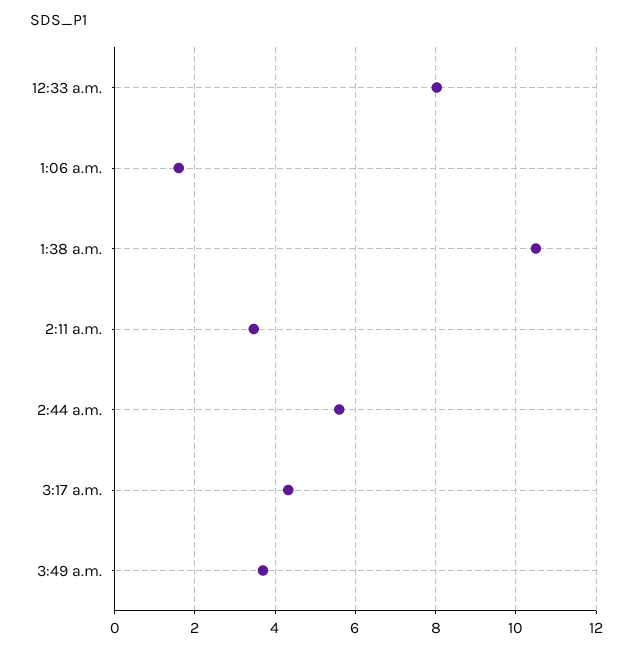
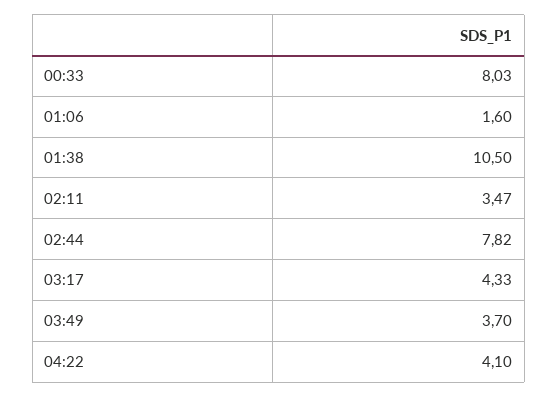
2:44 a.m.: 5.6 -> 7.82
04:22: none -> 4.1

